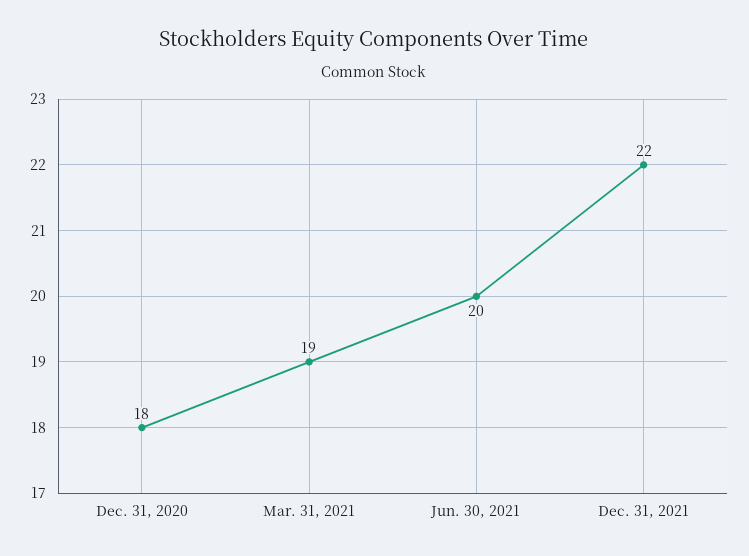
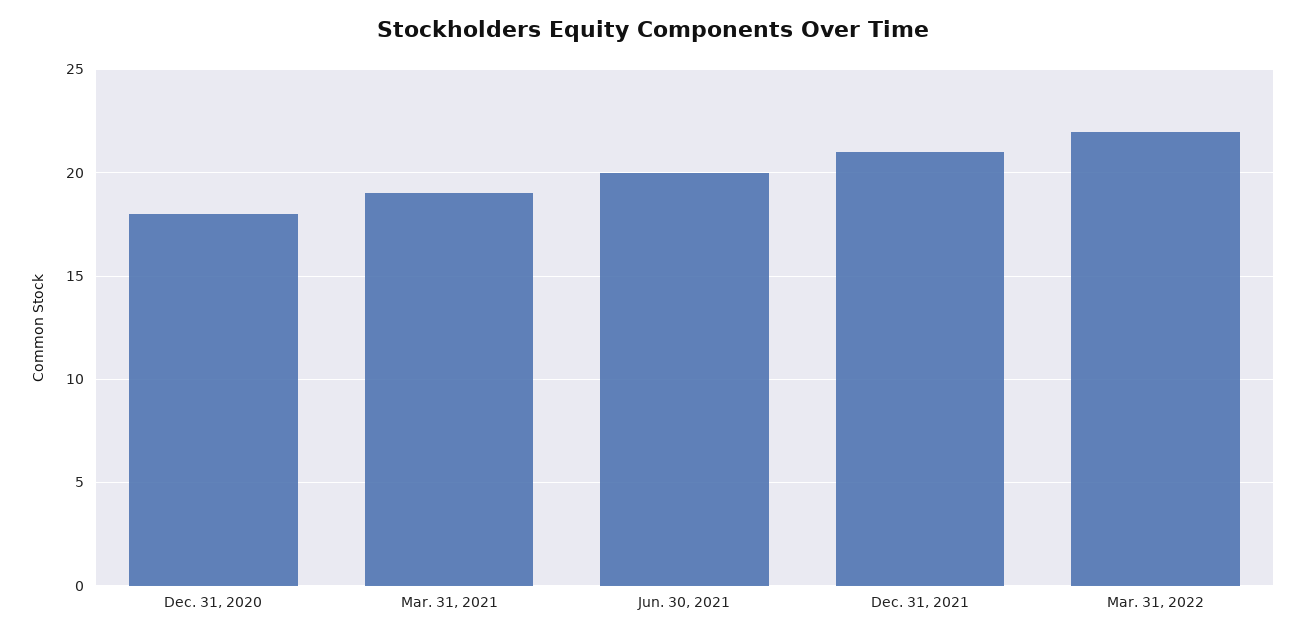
Dec. 31, 2021: 22 -> 21
Mar. 31, 2022: none -> 22

